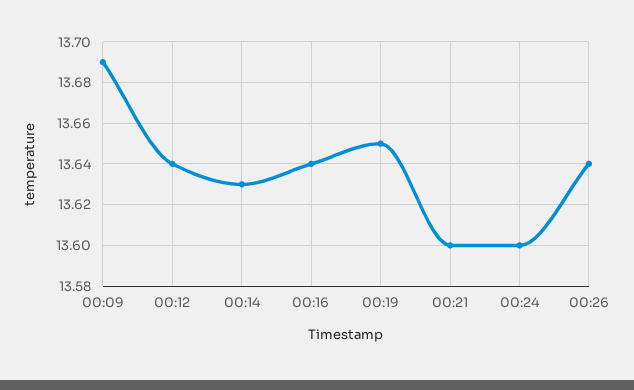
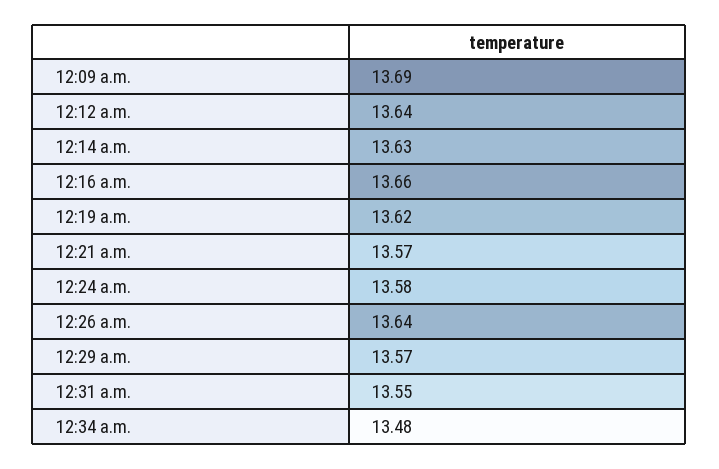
00:16: 13.64 -> 13.66
00:19: 13.65 -> 13.62
00:21: 13.6 -> 13.57
00:24: 13.6 -> 13.58
12:29 a.m.: none -> 13.57
12:31 a.m.: none -> 13.55
12:34 a.m.: none -> 13.48

